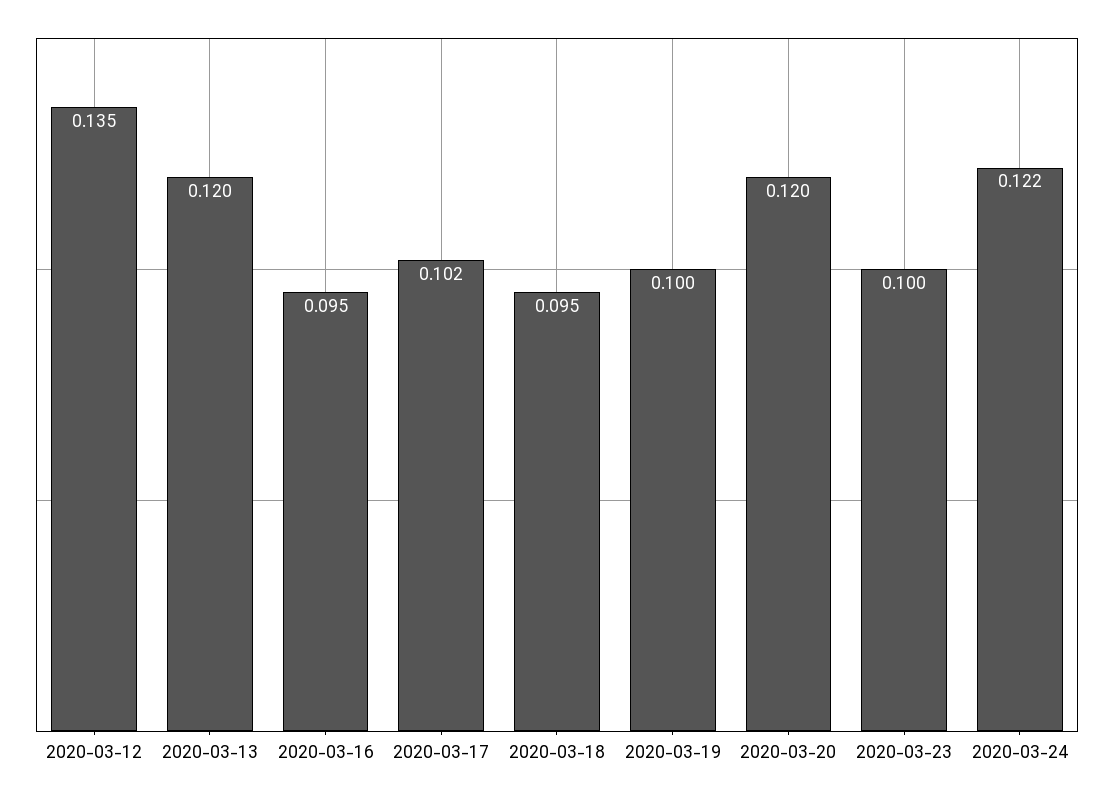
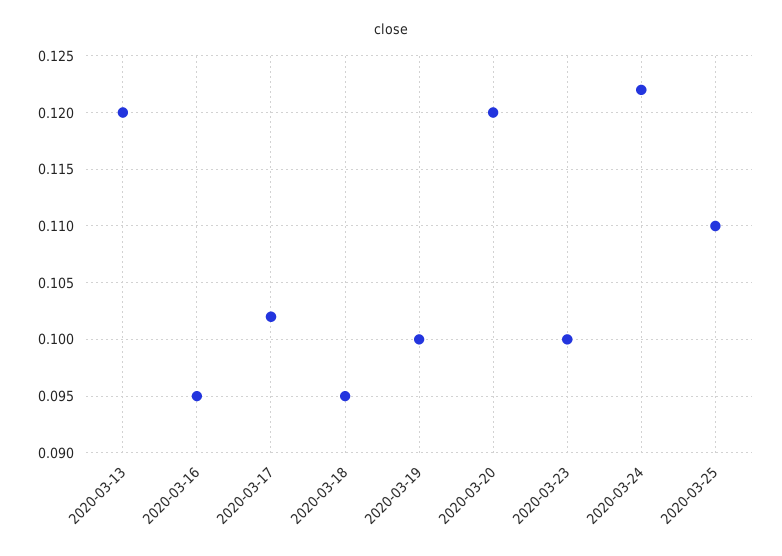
2020-03-12: 0.135 -> none
2020-03-25: none -> 0.11

